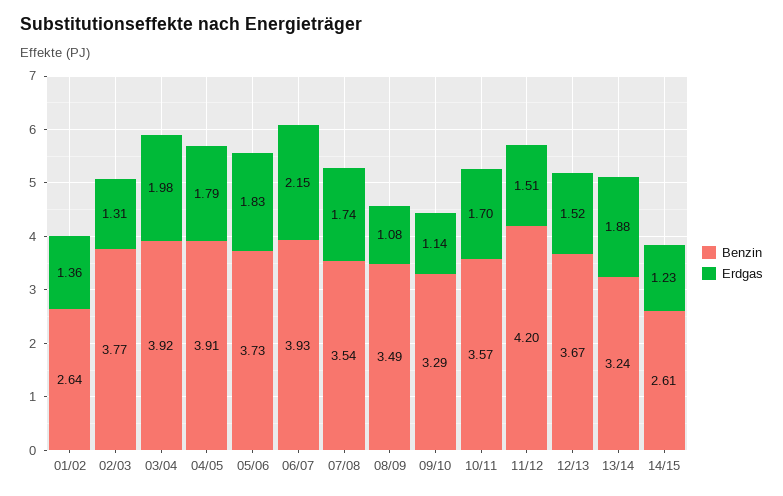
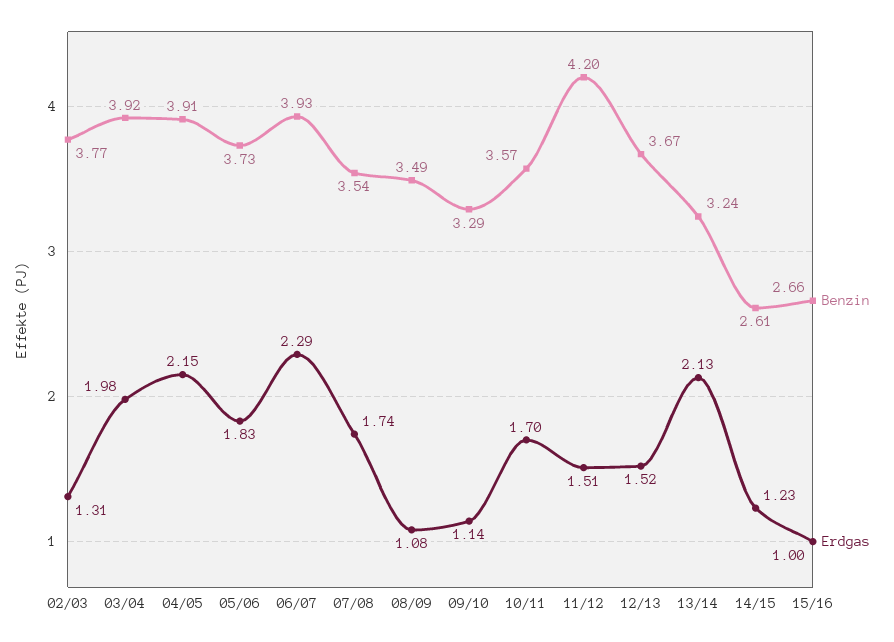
Benzin, 01/02: 2.64 -> none
Erdgas, 01/02: 1.36 -> none
Erdgas, 04/05: 1.79 -> 2.15
Erdgas, 06/07: 2.15 -> 2.29
Erdgas, 13/14: 1.88 -> 2.13
Benzin, 15/16: none -> 2.66
Erdgas, 15/16: none -> 1

